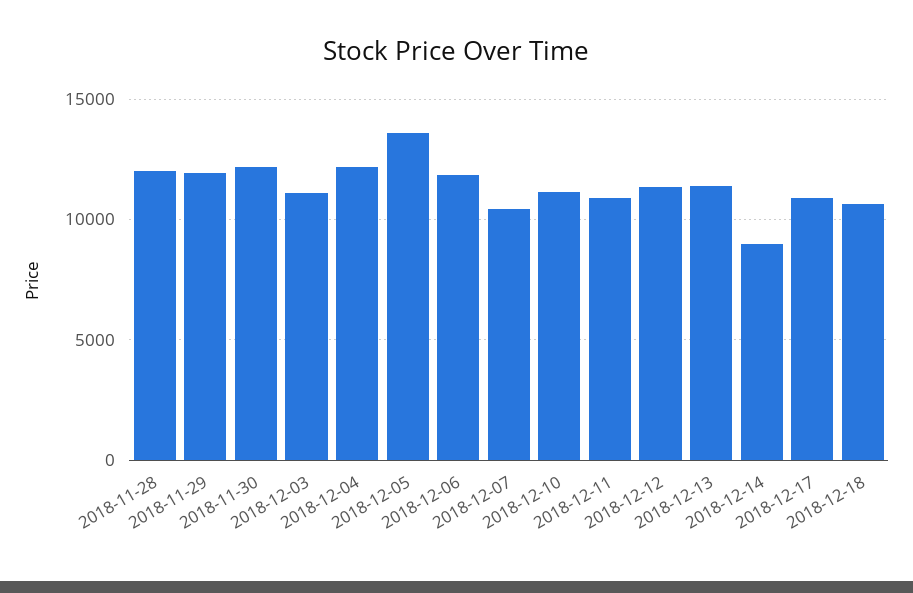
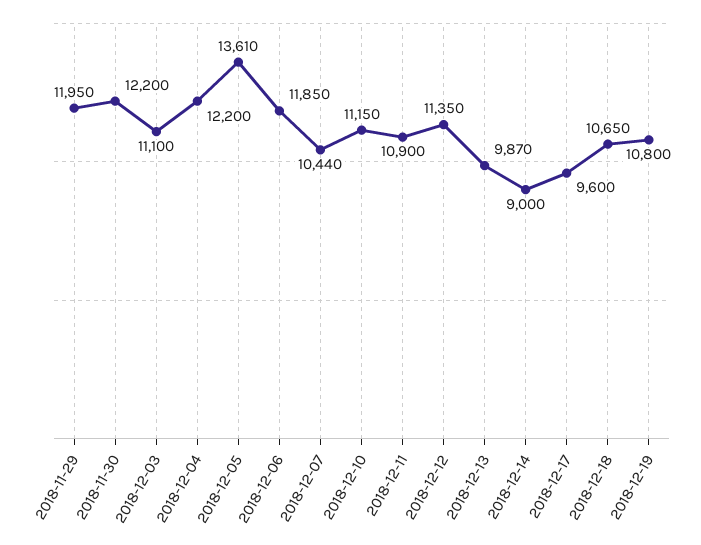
2018-11-28: 12000 -> none
2018-12-13: 11500 -> 9870
2018-12-17: 11000 -> 9600
2018-12-19: none -> 10800

